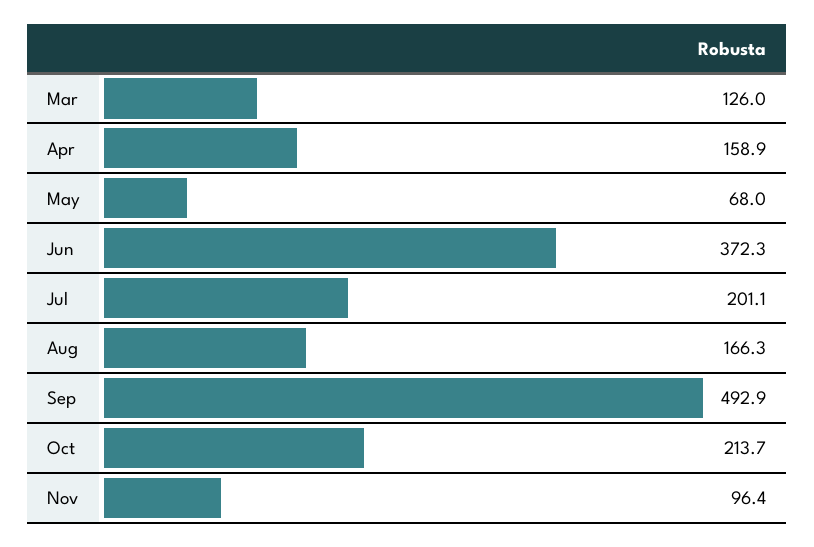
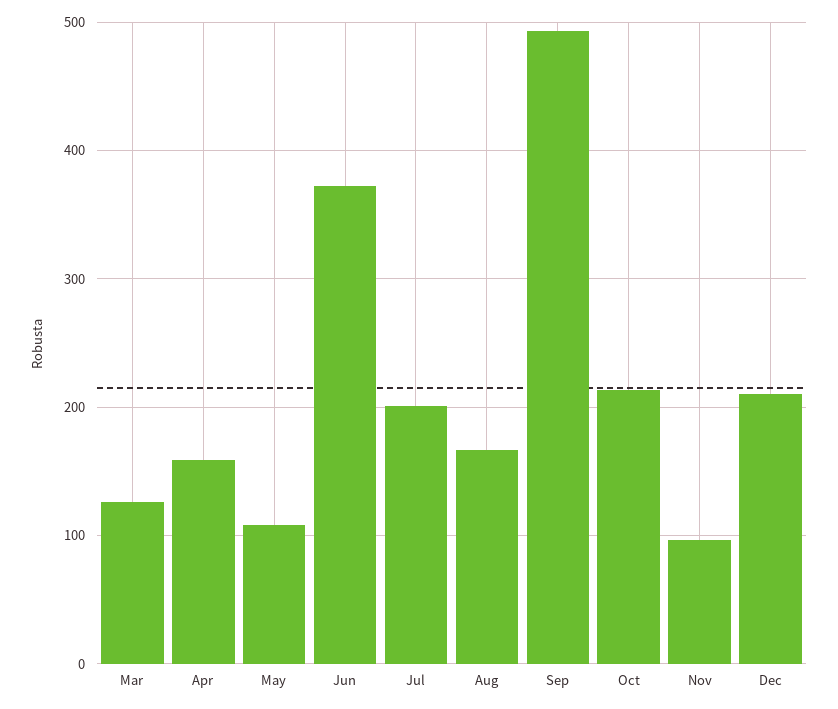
May: 68 -> 110
Dec: none -> 210

